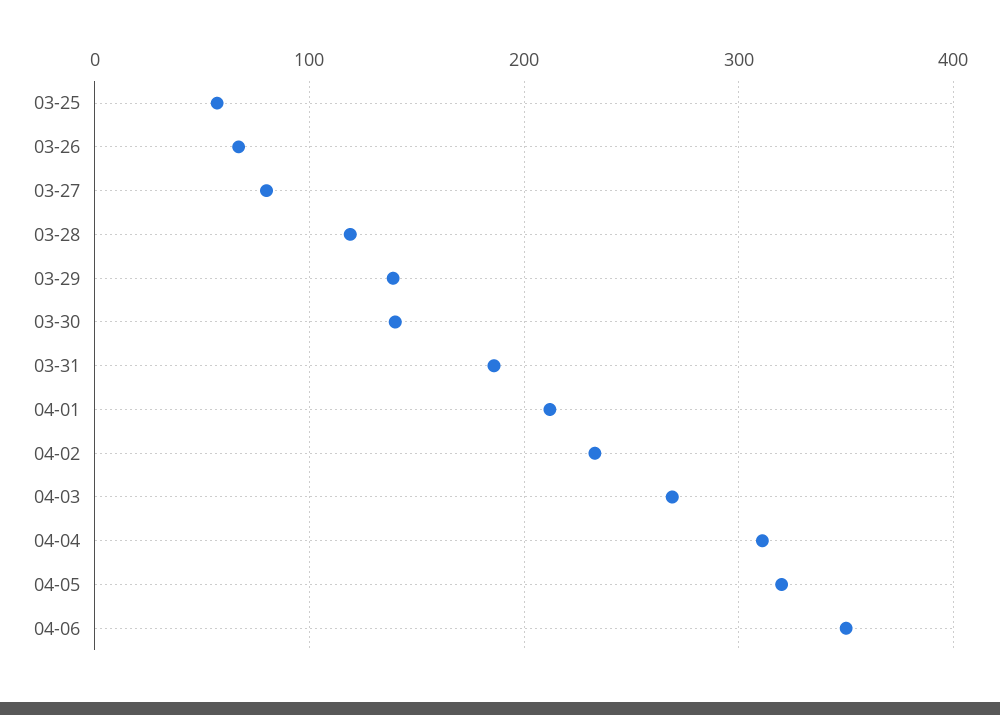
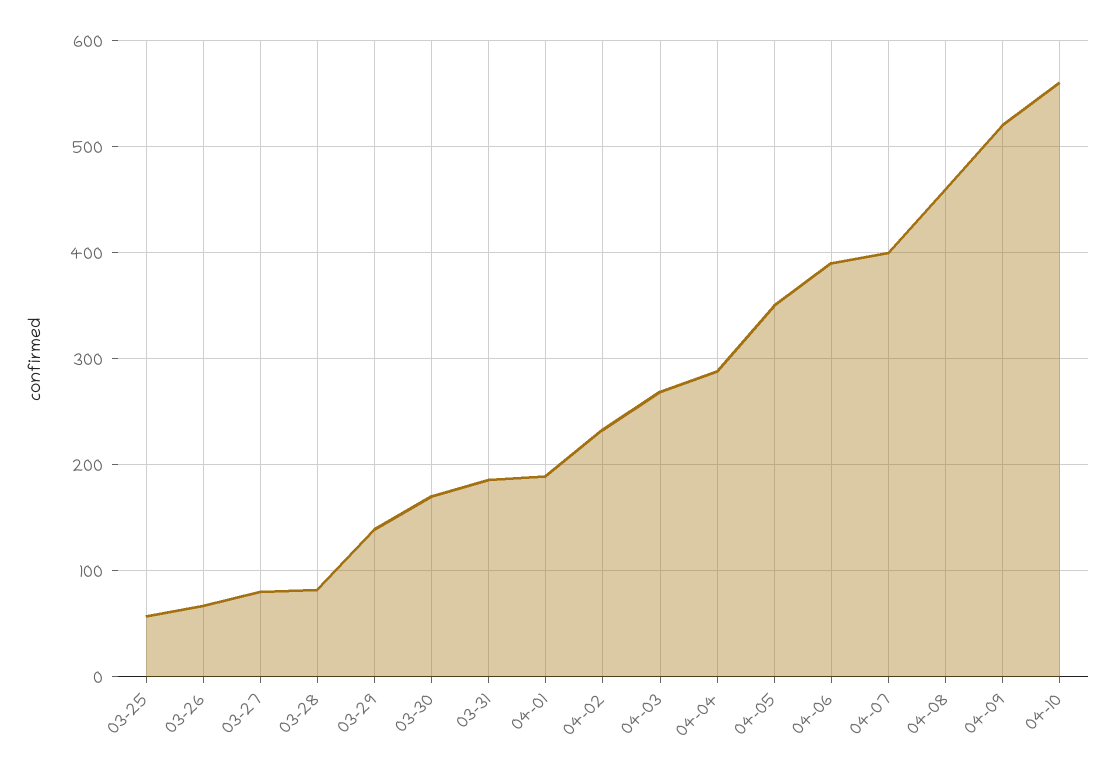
03-28: 120 -> 80
03-30: 140 -> 170
04-01: 210 -> 190
04-04: 310 -> 290
04-05: 320 -> 350
04-06: 350 -> 390
04-07: none -> 400
04-08: none -> 460
04-09: none -> 520
04-10: none -> 560

